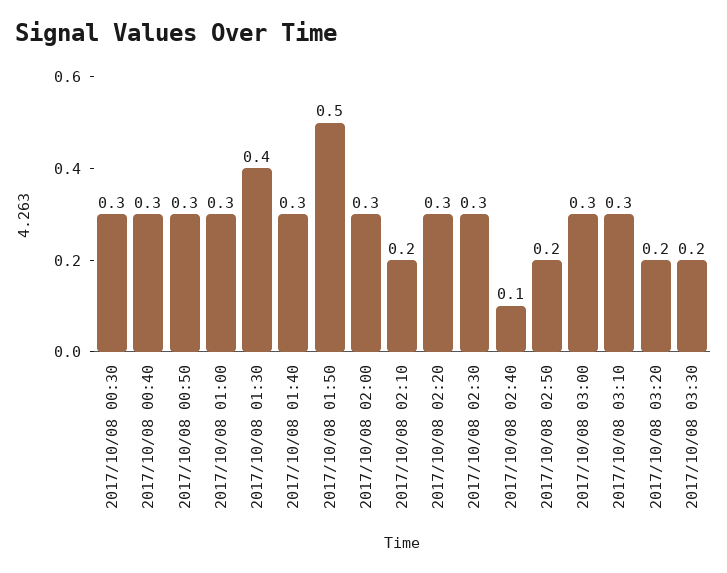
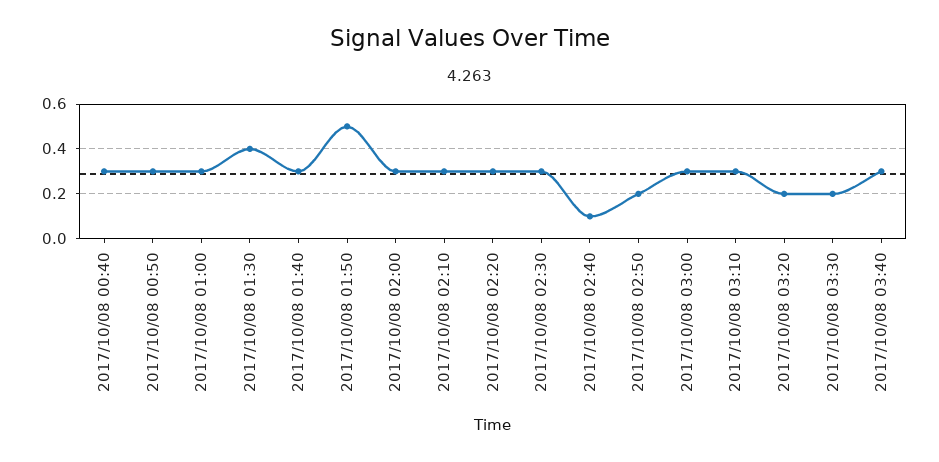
2017/10/08 00:30: 0.3 -> none
2017/10/08 02:10: 0.2 -> 0.3
2017/10/08 03:40: none -> 0.3

